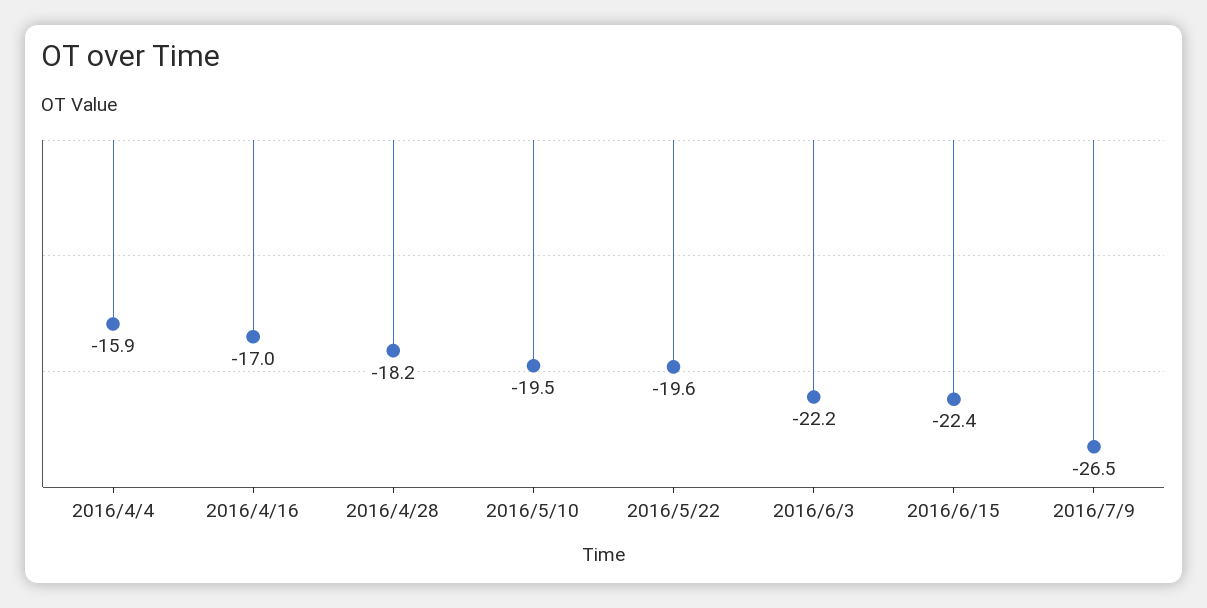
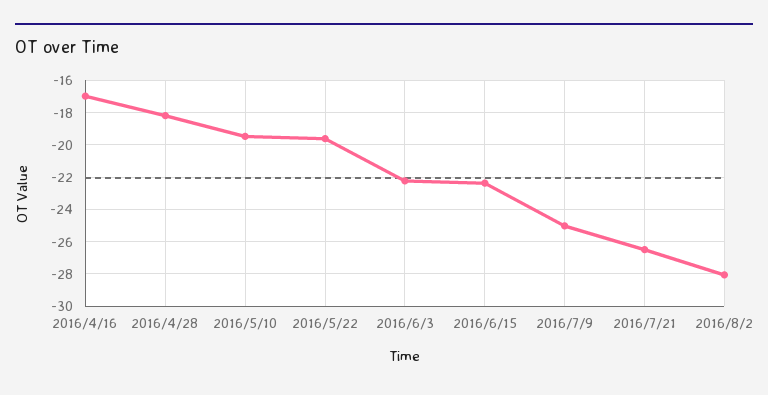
2016/4/4: -15.9 -> none
2016/7/9: -26.5 -> -25
2016/7/21: none -> -26.5
2016/8/2: none -> -28

